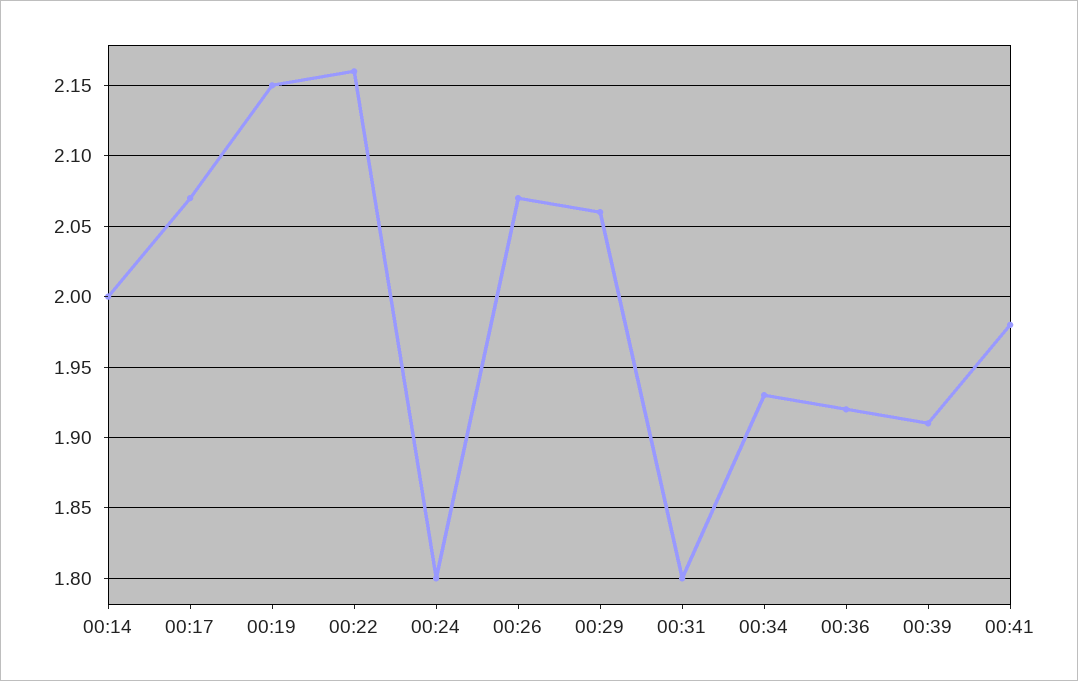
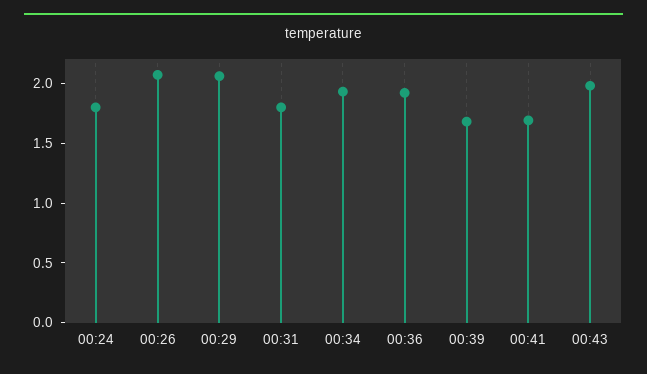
00:14: 2 -> none
00:17: 2.07 -> none
00:19: 2.15 -> none
00:22: 2.16 -> none
00:39: 1.91 -> 1.7
00:41: 1.98 -> 1.7
00:43: none -> 2

